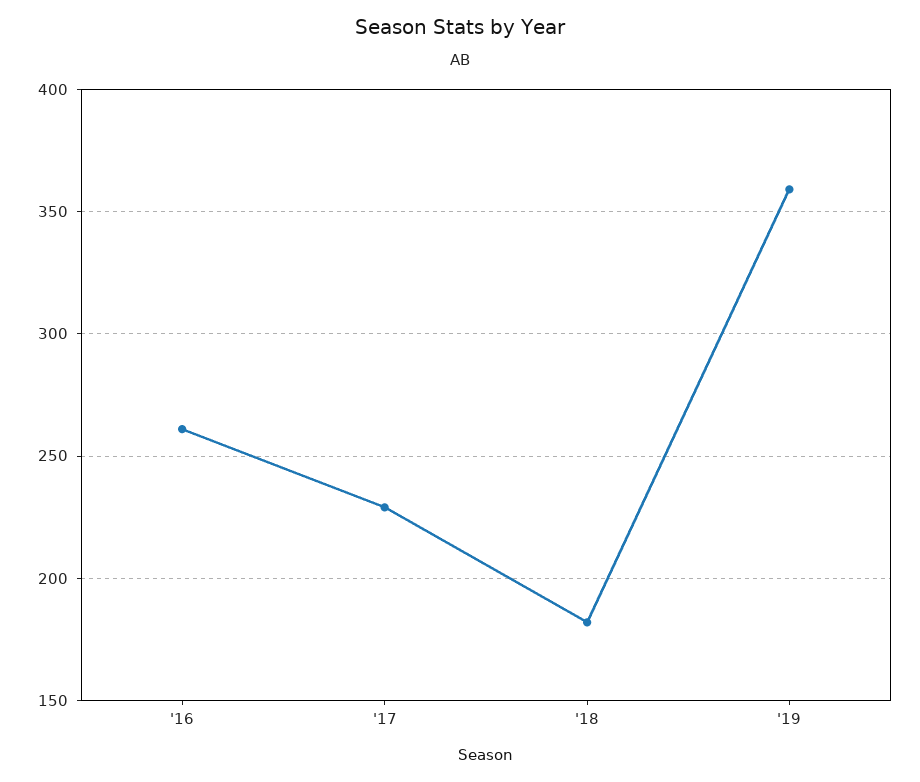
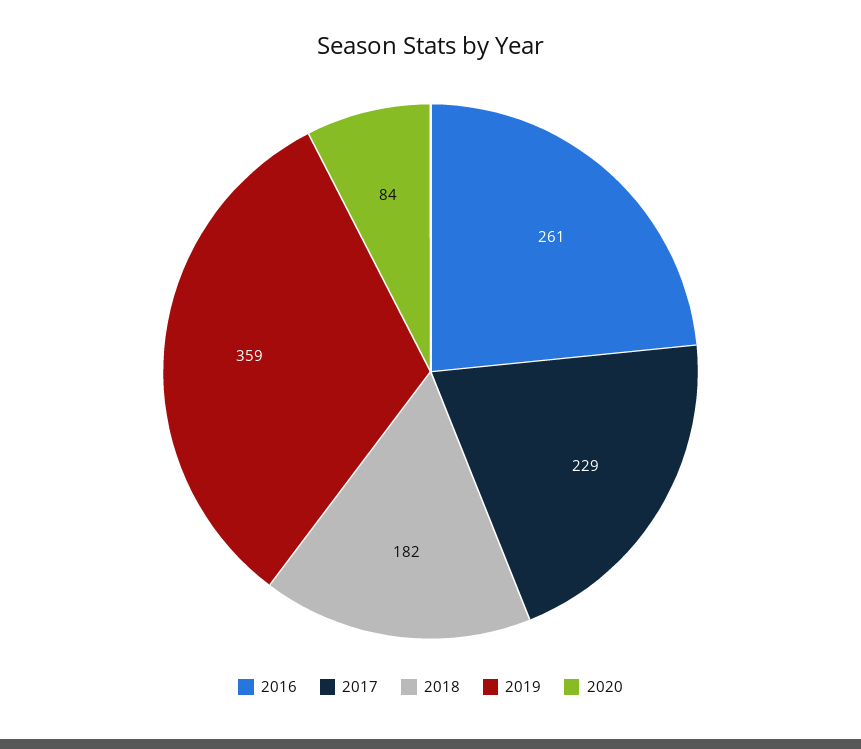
2020: none -> 84

